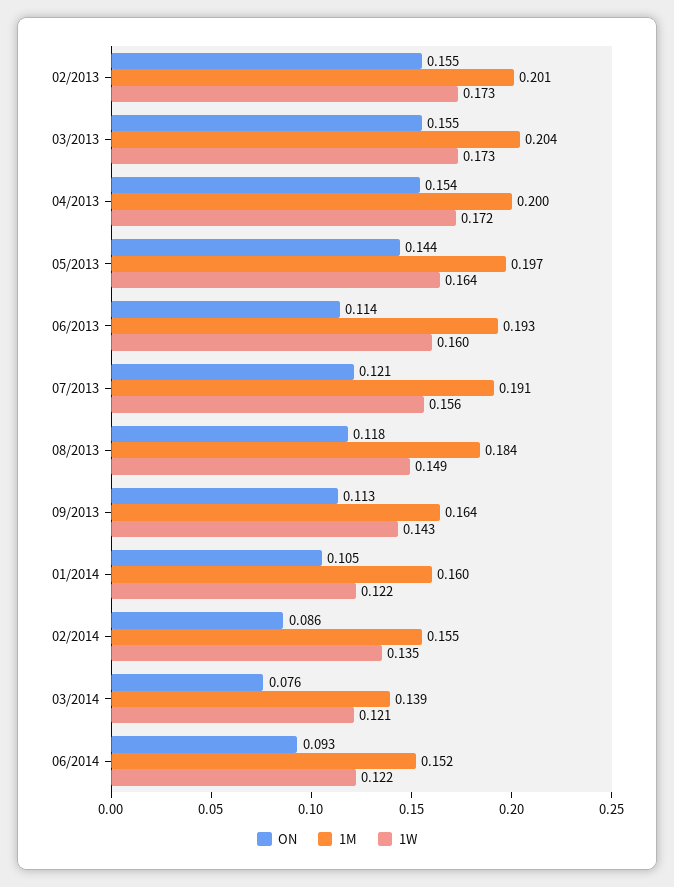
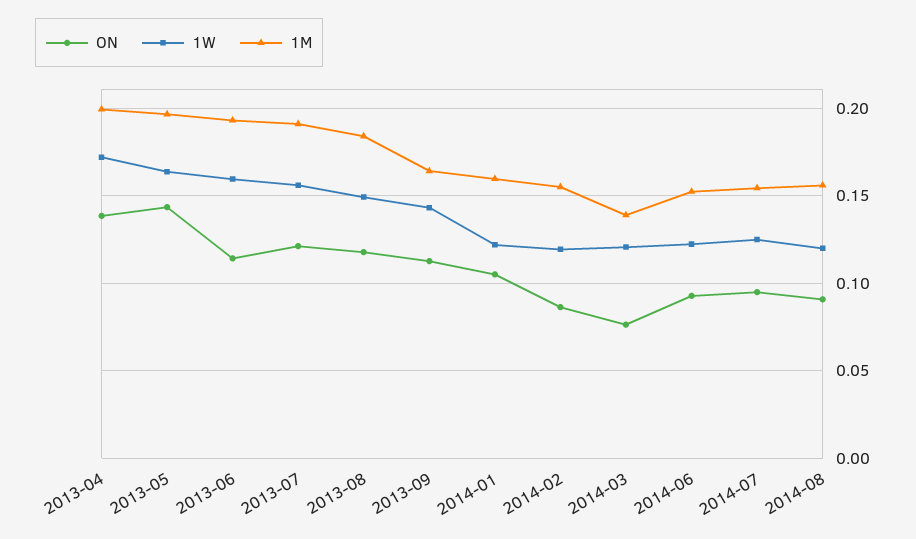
ON, 02/2013: 0.155 -> none
1M, 02/2013: 0.201 -> none
1W, 02/2013: 0.173 -> none
ON, 03/2013: 0.155 -> none
1M, 03/2013: 0.204 -> none
1W, 03/2013: 0.173 -> none
ON, 04/2013: 0.154 -> 0.14
1W, 02/2014: 0.135 -> 0.12
ON, 2014-07: none -> 0.095
1W, 2014-07: none -> 0.125
1M, 2014-07: none -> 0.155
ON, 2014-08: none -> 0.09
1W, 2014-08: none -> 0.12
1M, 2014-08: none -> 0.155

